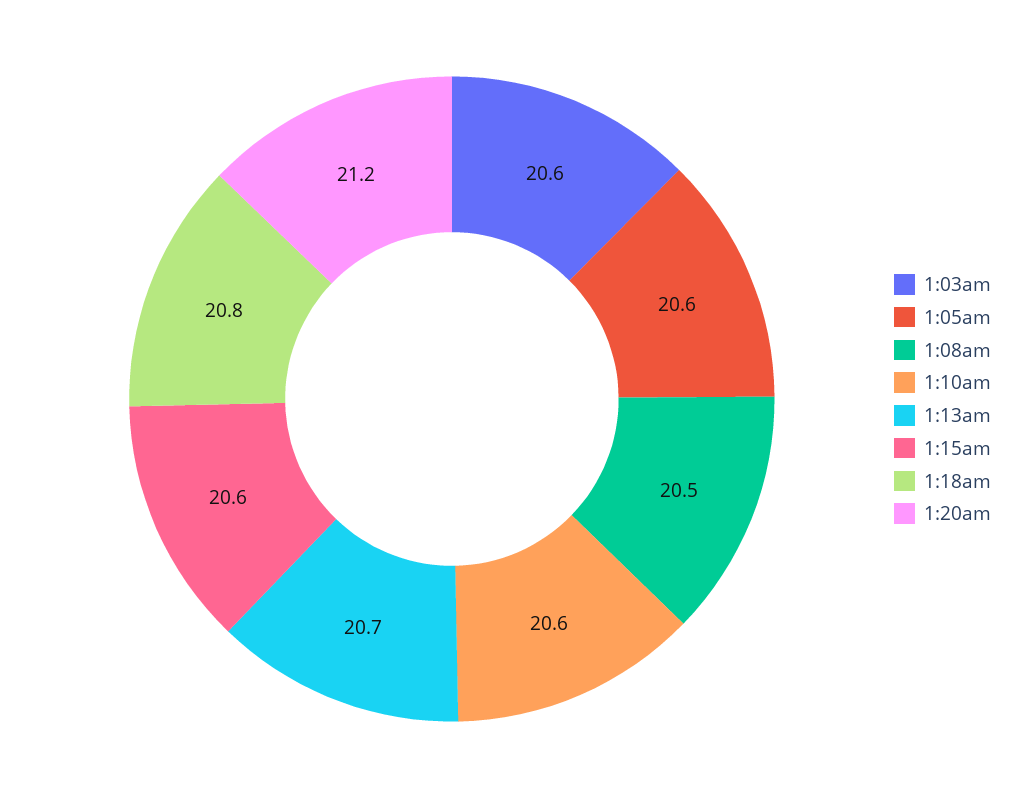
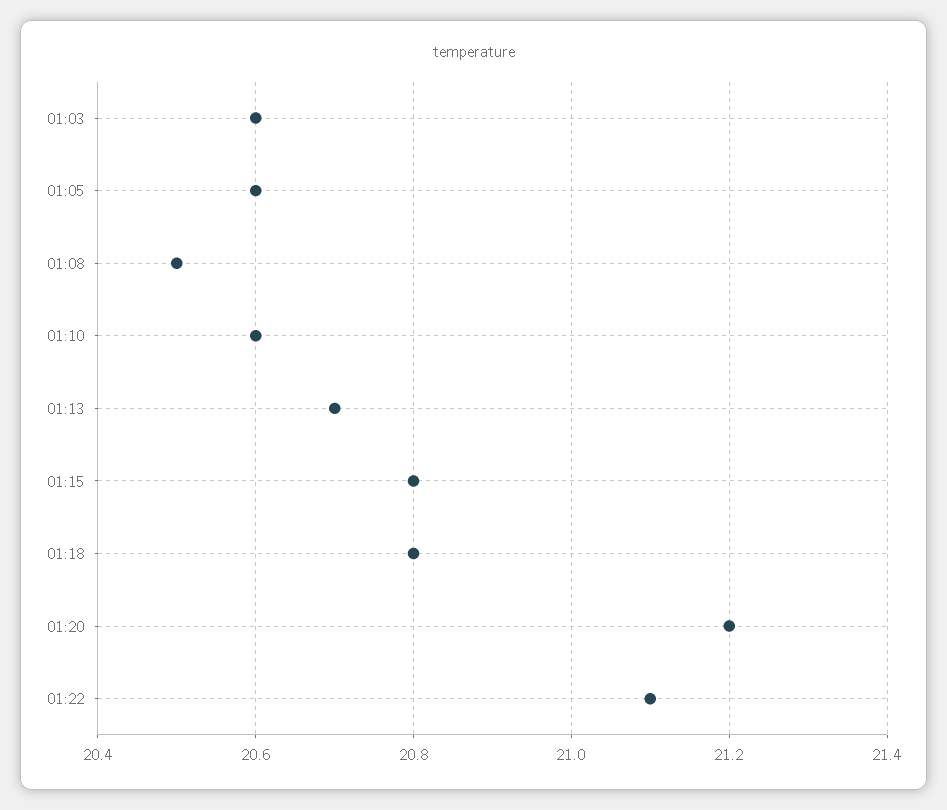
1:15am: 20.6 -> 20.8
01:22: none -> 21.1

